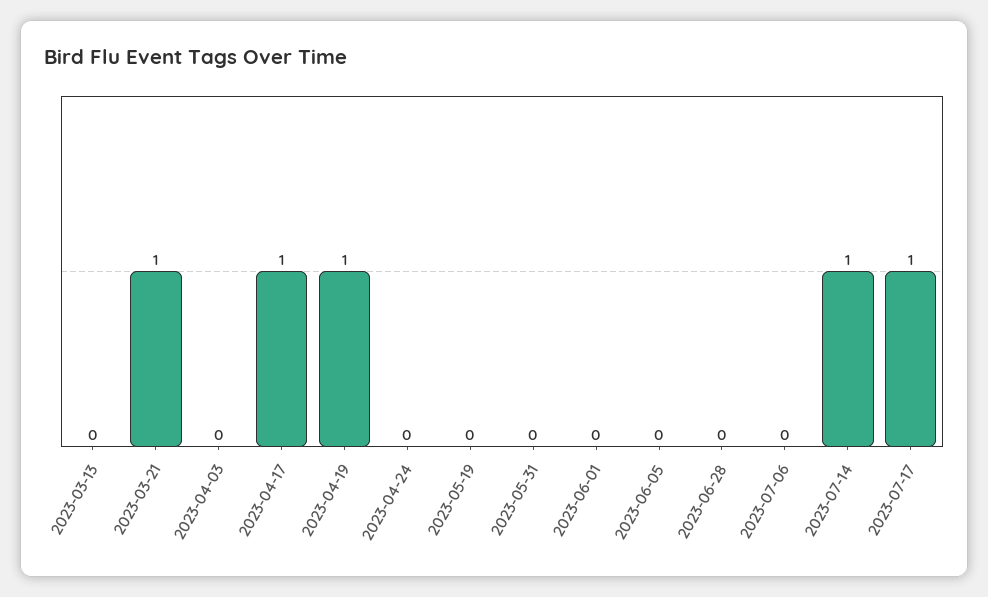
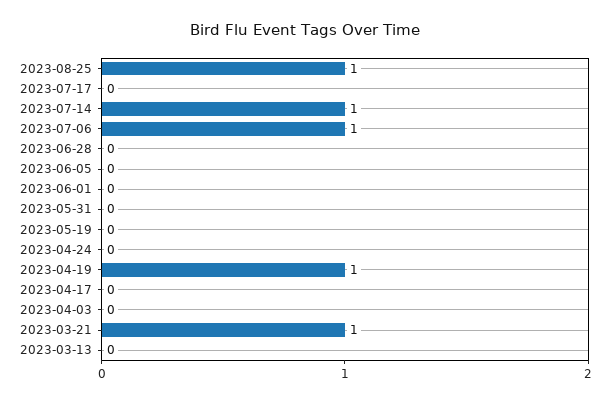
2023-04-17: 1 -> 0
2023-07-06: 0 -> 1
2023-07-17: 1 -> 0
2023-08-25: none -> 1

